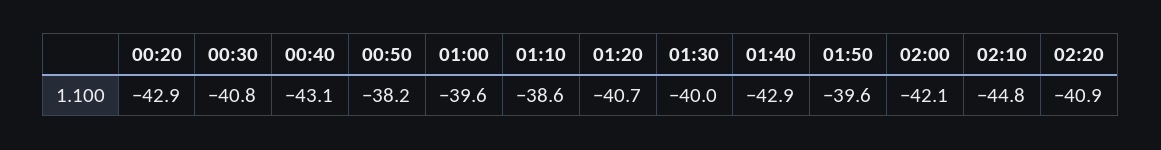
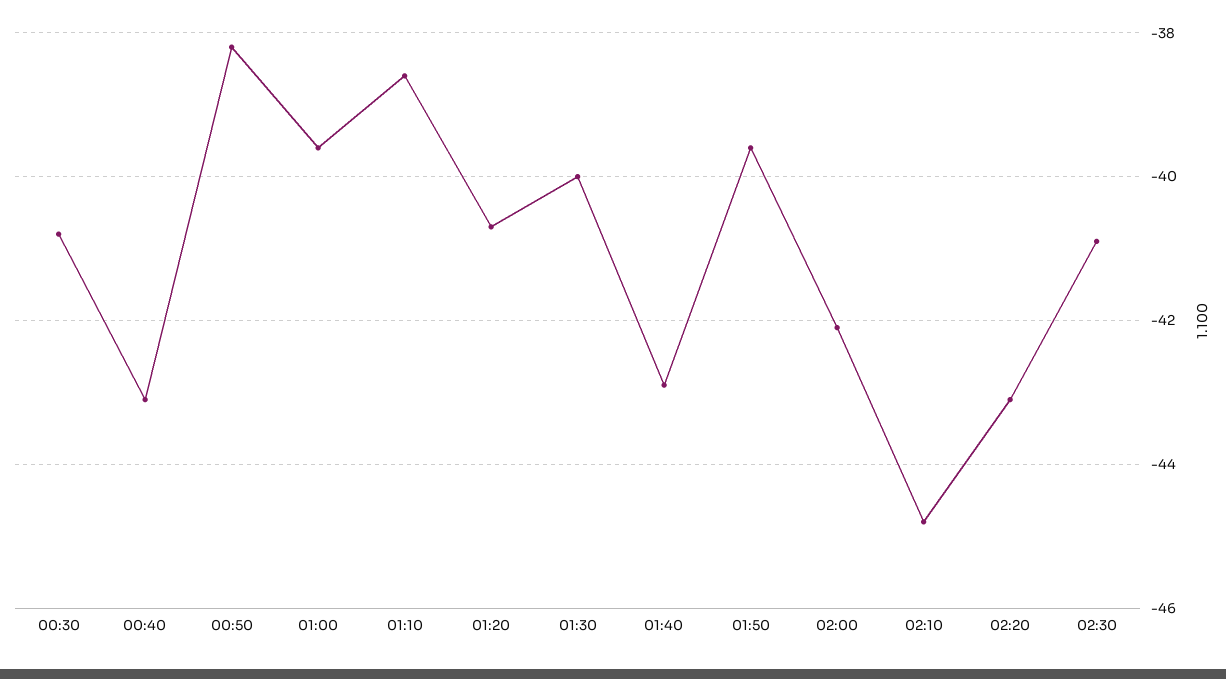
00:20: -42.9 -> none
02:20: -40.9 -> -43
02:30: none -> -41

